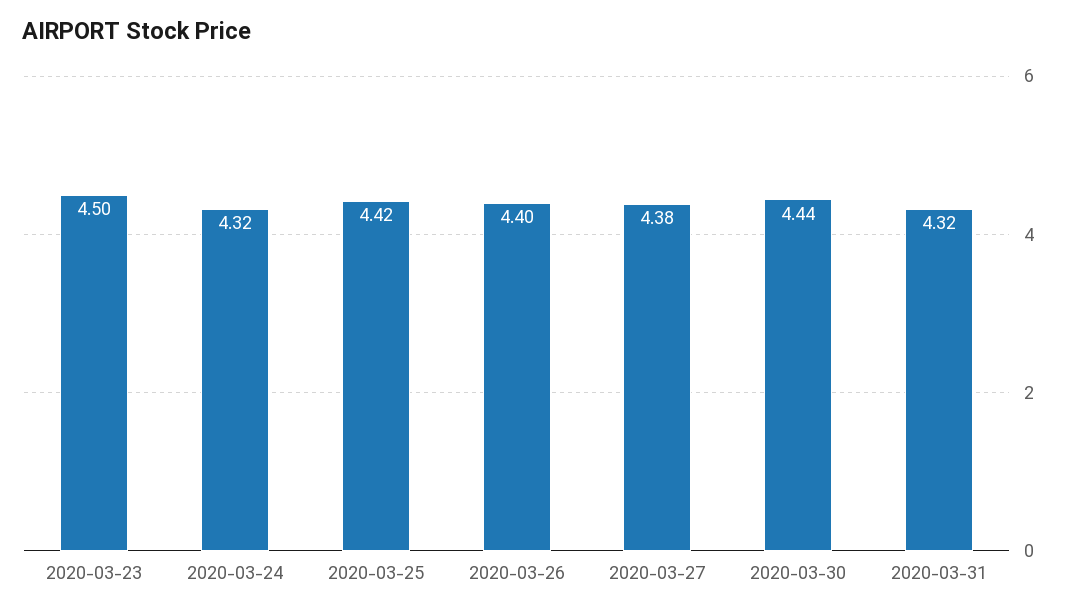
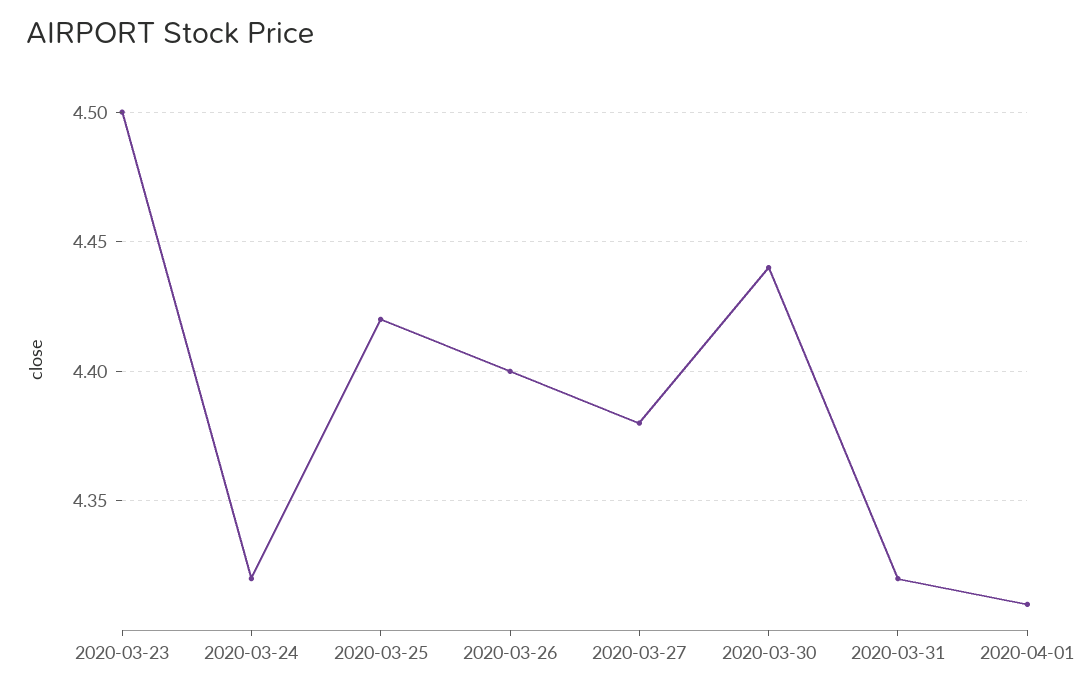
2020-04-01: none -> 4.31

